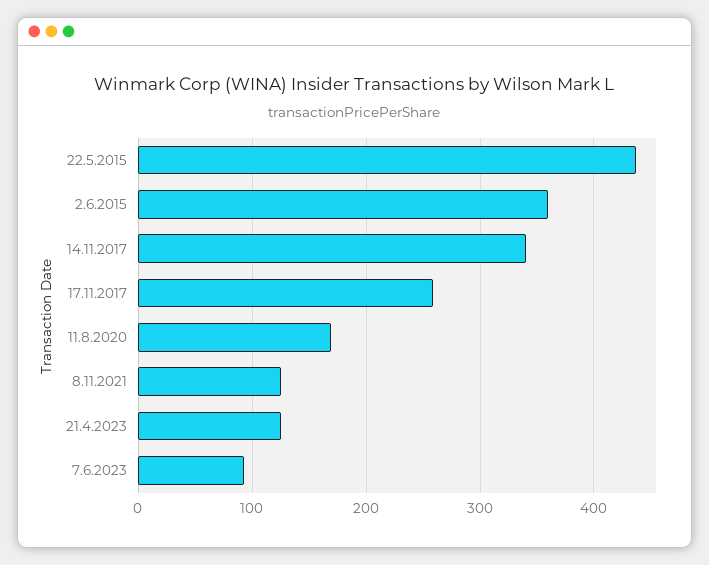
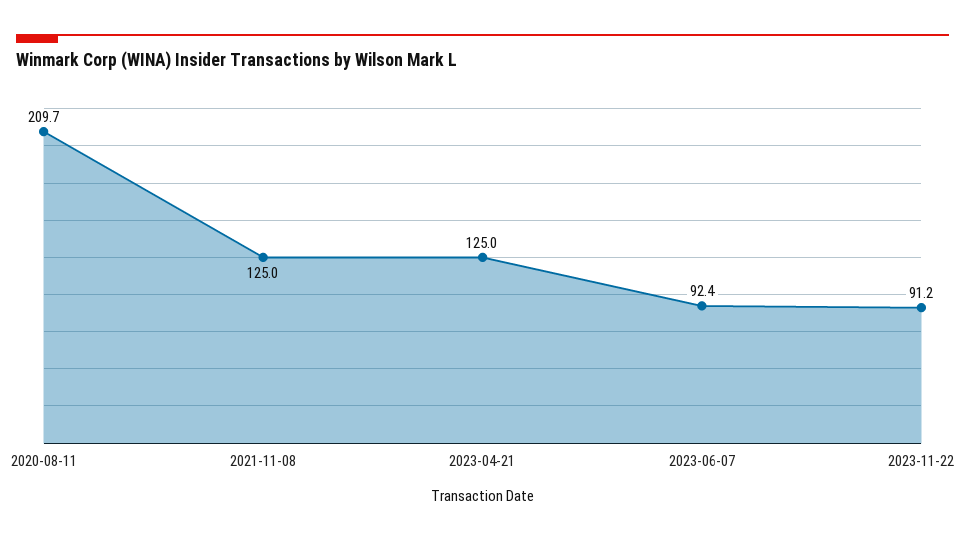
22.5.2015: 440 -> none
2.6.2015: 360 -> none
14.11.2017: 340 -> none
17.11.2017: 260 -> none
11.8.2020: 170 -> 209.7
2023-11-22: none -> 91.2

